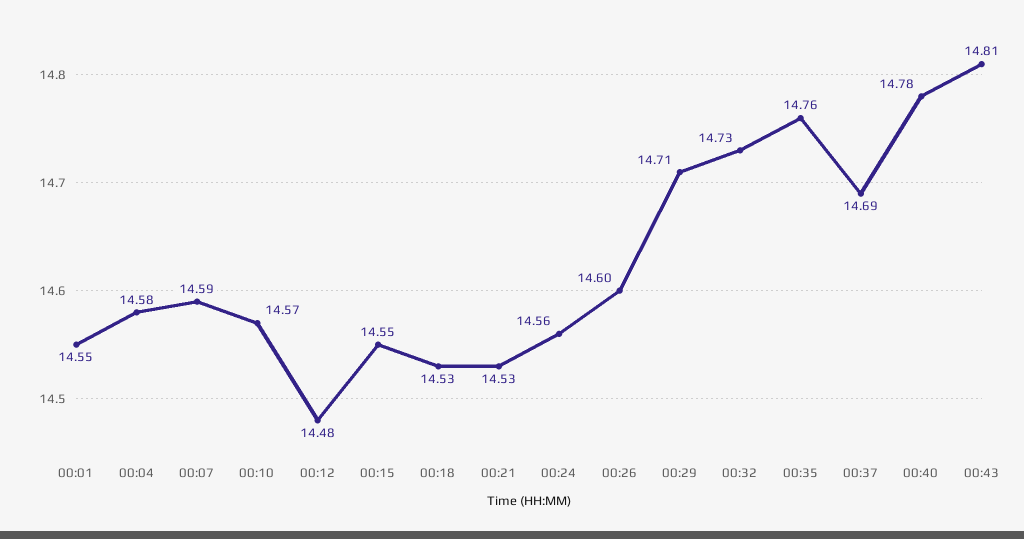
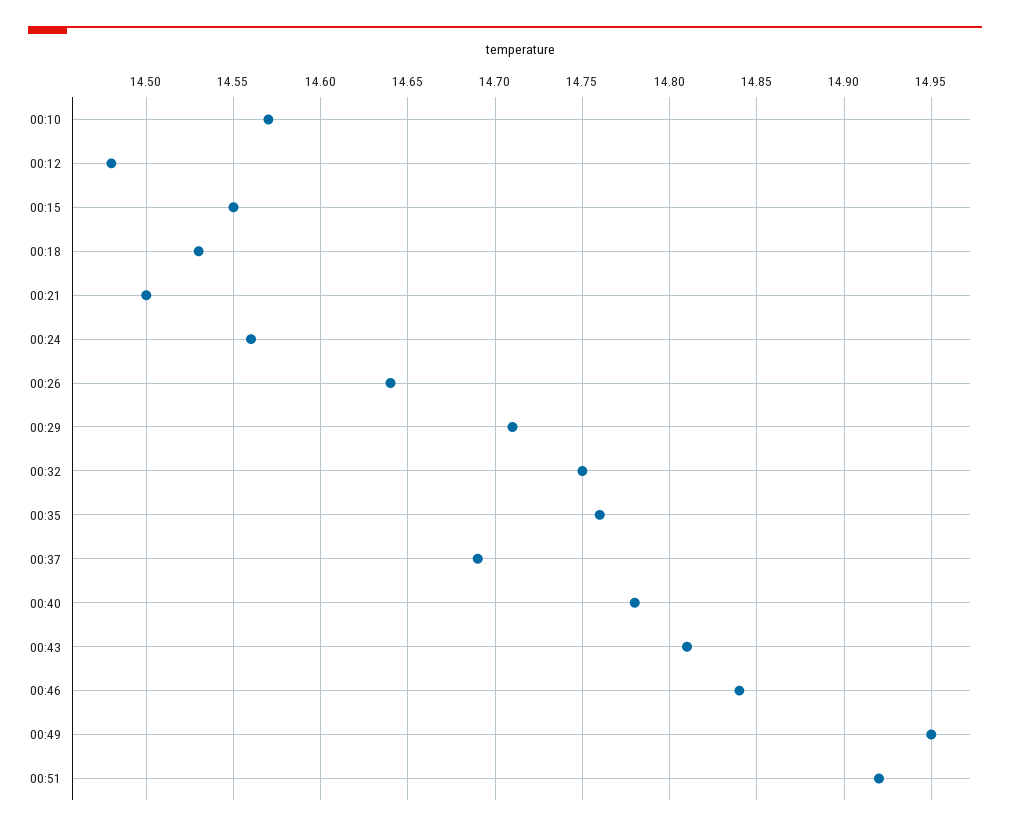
00:01: 14.55 -> none
00:04: 14.58 -> none
00:07: 14.59 -> none
00:21: 14.53 -> 14.5
00:26: 14.6 -> 14.64
00:32: 14.73 -> 14.75
00:46: none -> 14.84
00:49: none -> 14.95
00:51: none -> 14.92

